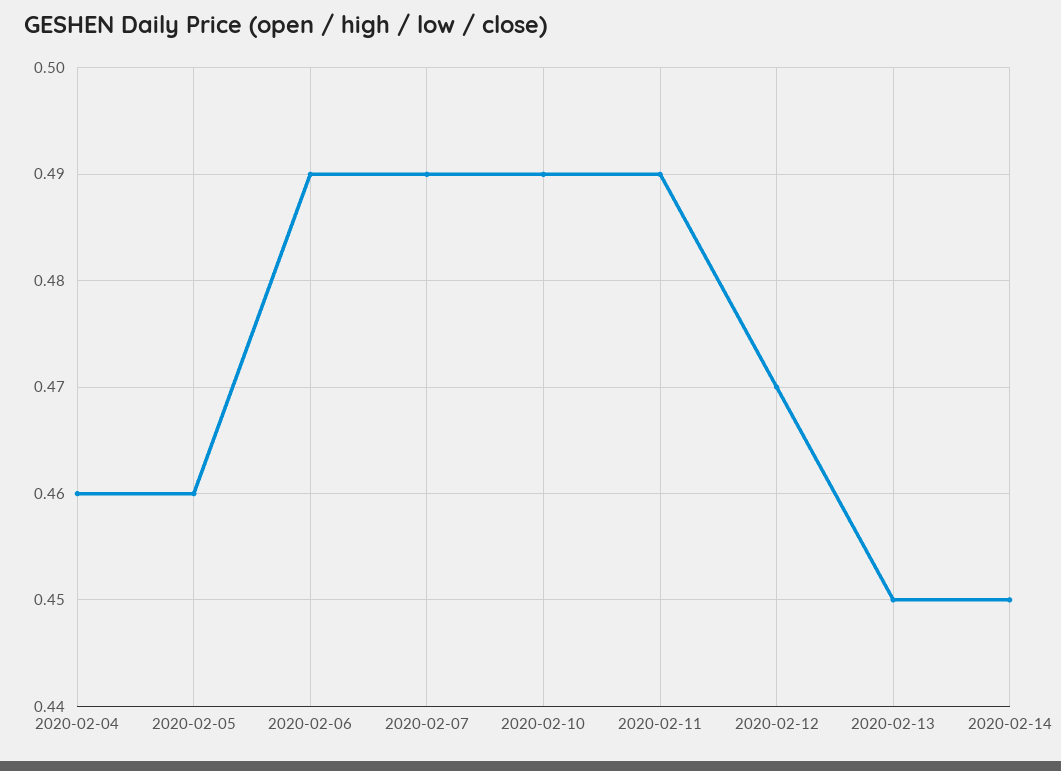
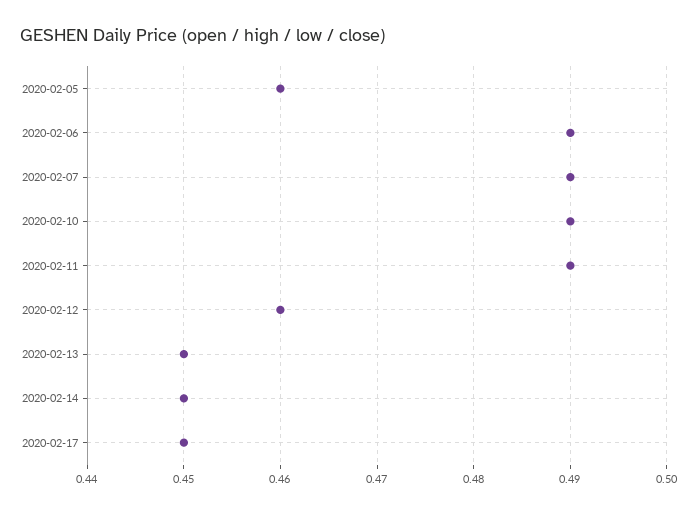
2020-02-04: 0.46 -> none
2020-02-12: 0.47 -> 0.46
2020-02-17: none -> 0.45

